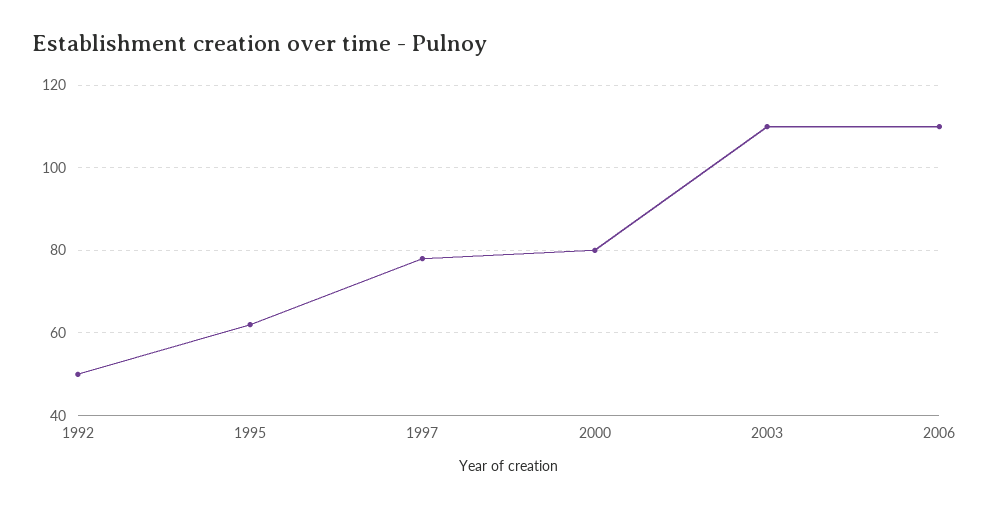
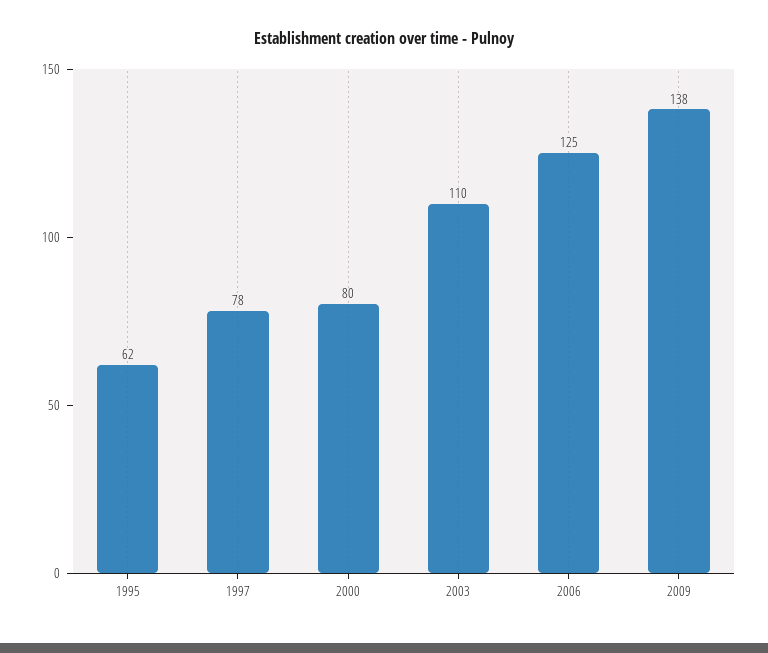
1992: 50 -> none
2006: 110 -> 125
2009: none -> 138

